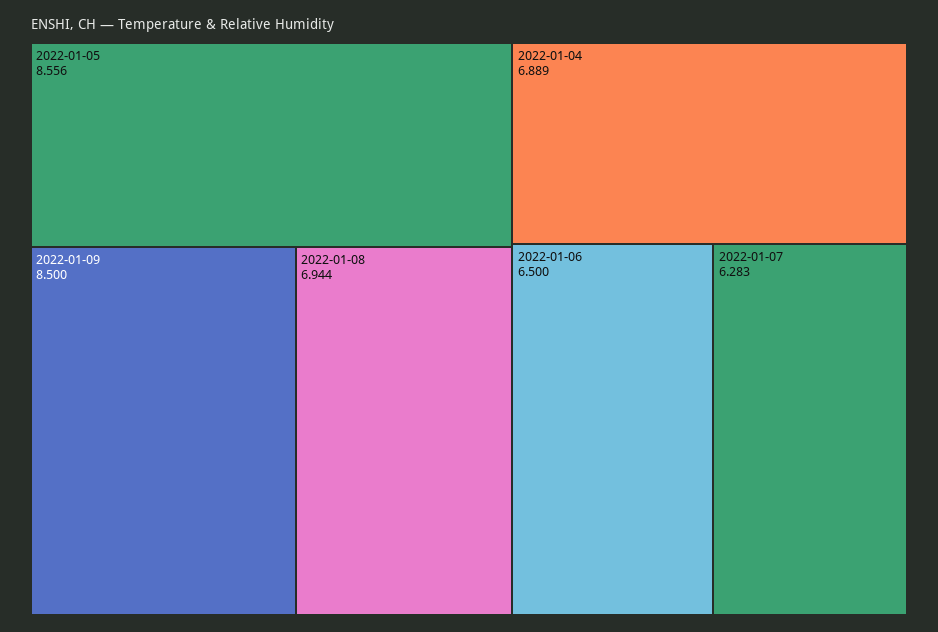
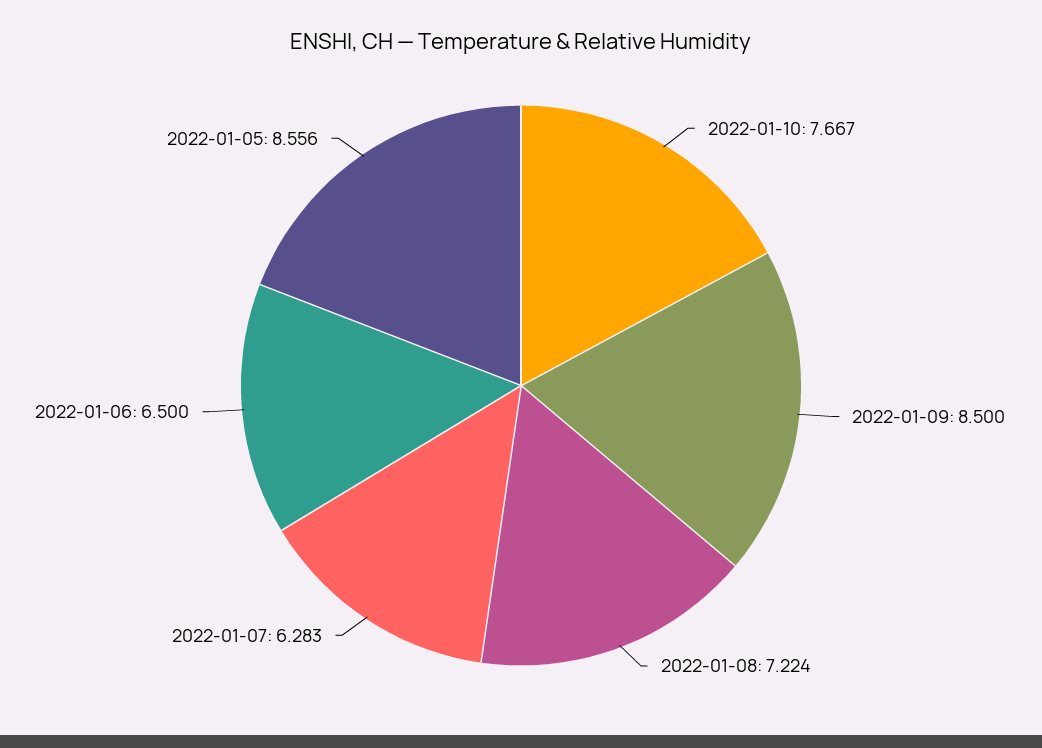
2022-01-08: 6.944 -> 7.224
2022-01-04: 6.889 -> none
2022-01-10: none -> 7.667

